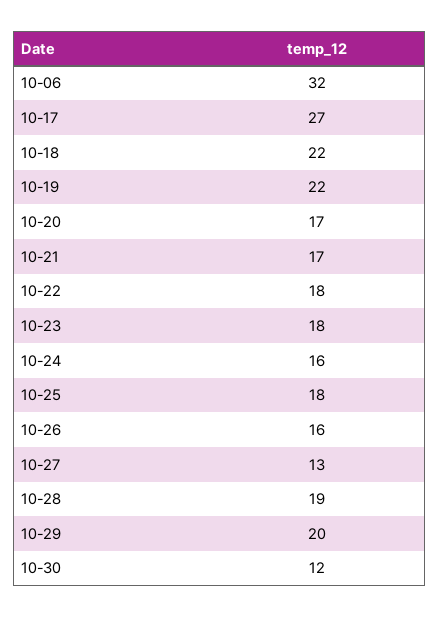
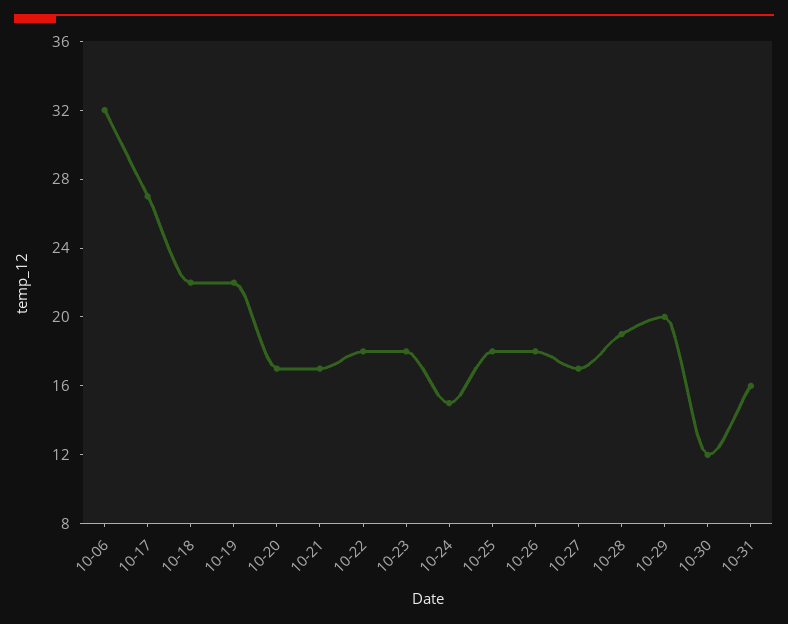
10-24: 16 -> 15
10-26: 16 -> 18
10-27: 13 -> 17
10-31: none -> 16

